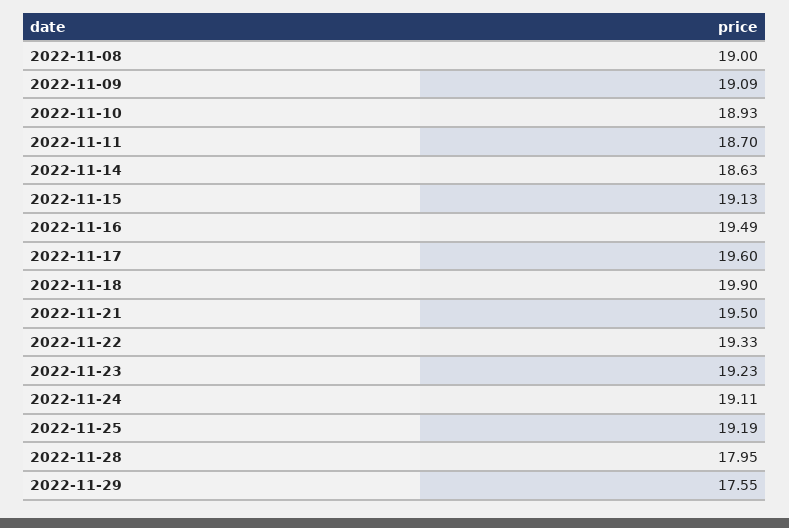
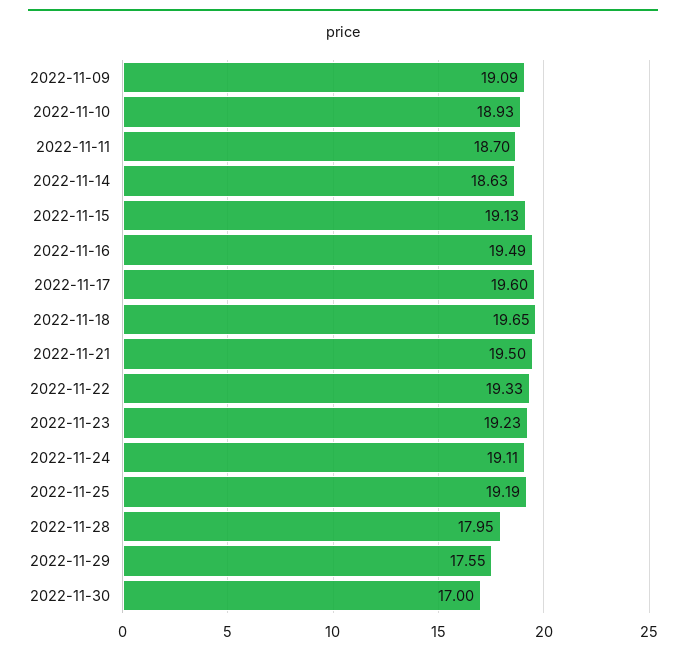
2022-11-08: 19 -> none
2022-11-18: 19.9 -> 19.65
2022-11-30: none -> 17

